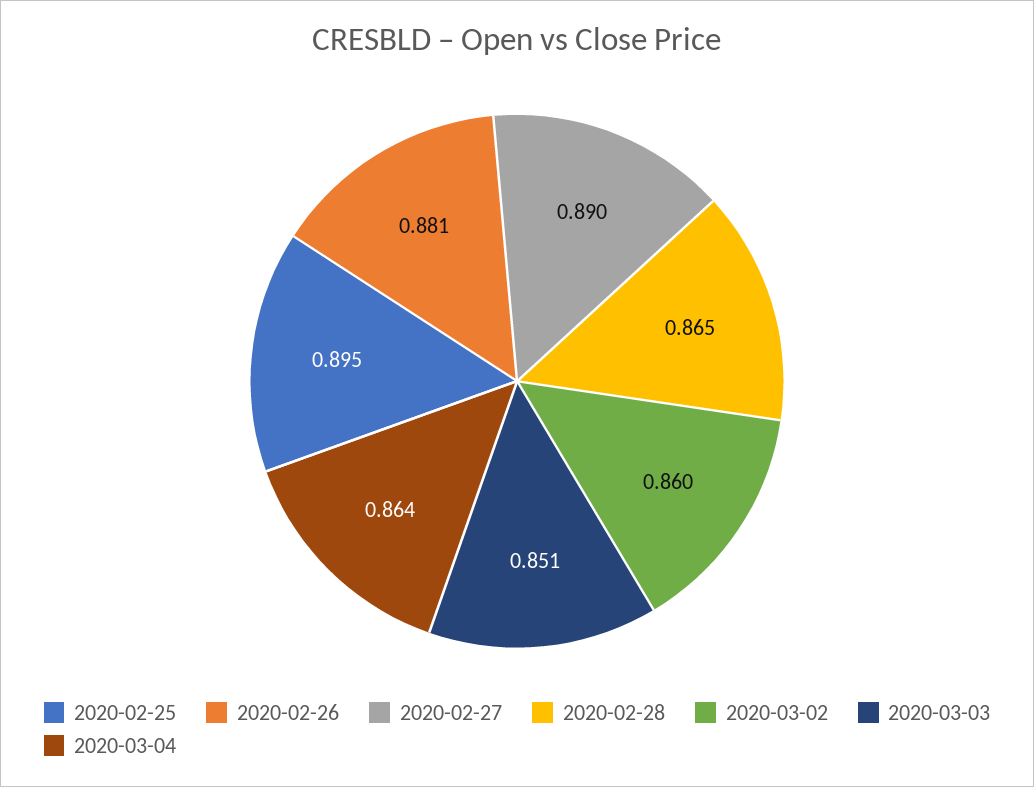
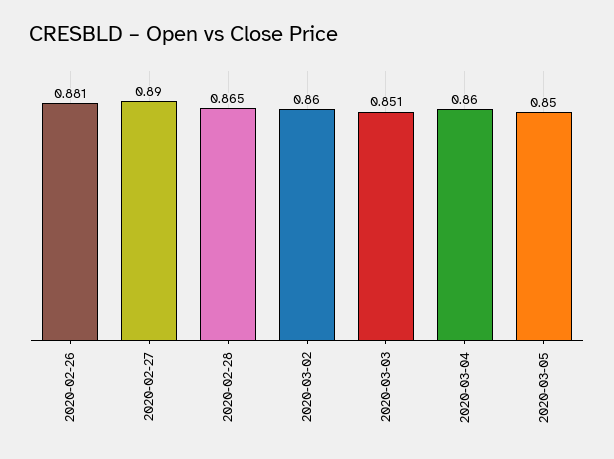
2020-02-25: 0.895 -> none
2020-03-04: 0.864 -> 0.86
2020-03-05: none -> 0.85

